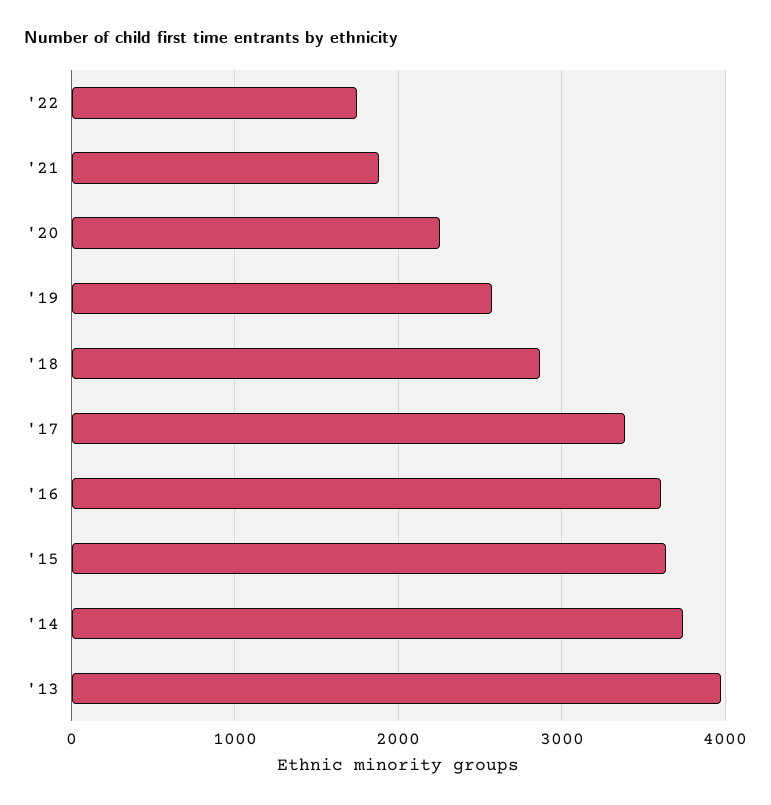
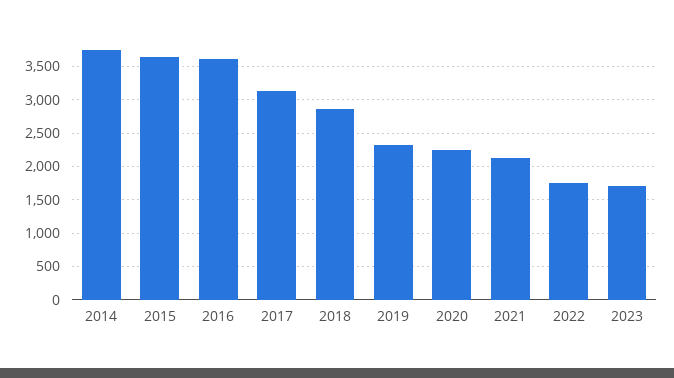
'21: 1900 -> 2100
'19: 2600 -> 2300
'17: 3400 -> 3100
'13: 4000 -> none
2023: none -> 1700

